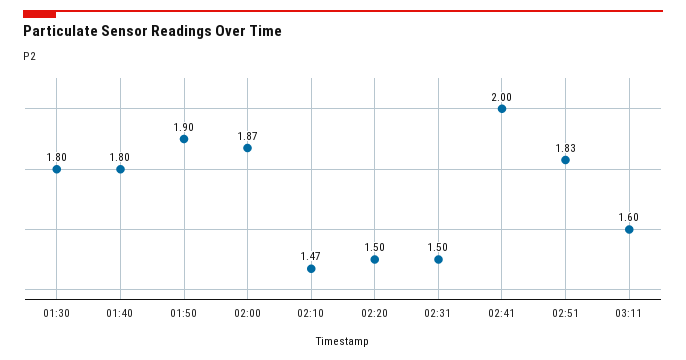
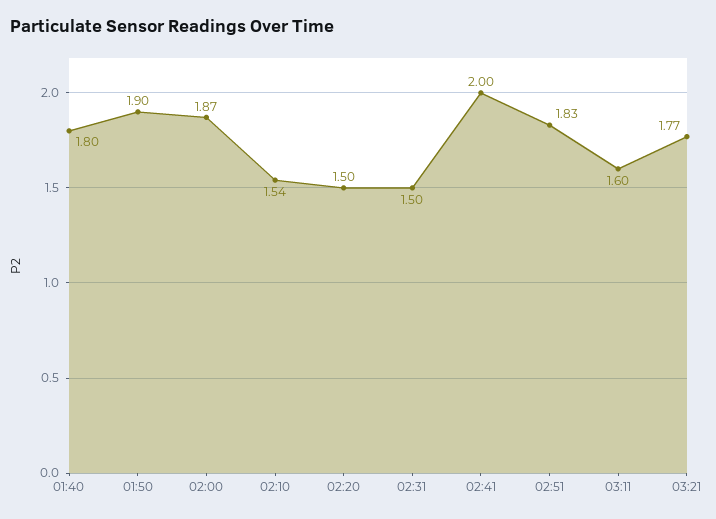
01:30: 1.8 -> none
02:10: 1.47 -> 1.54
03:21: none -> 1.77

